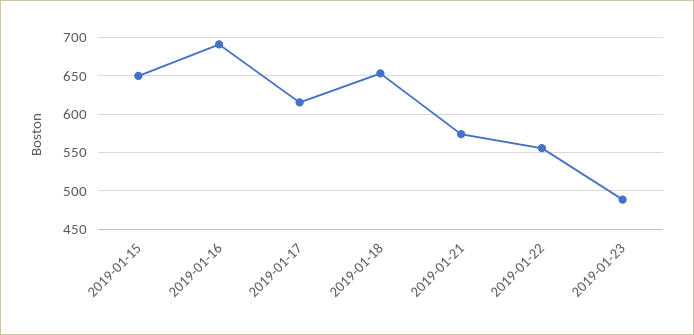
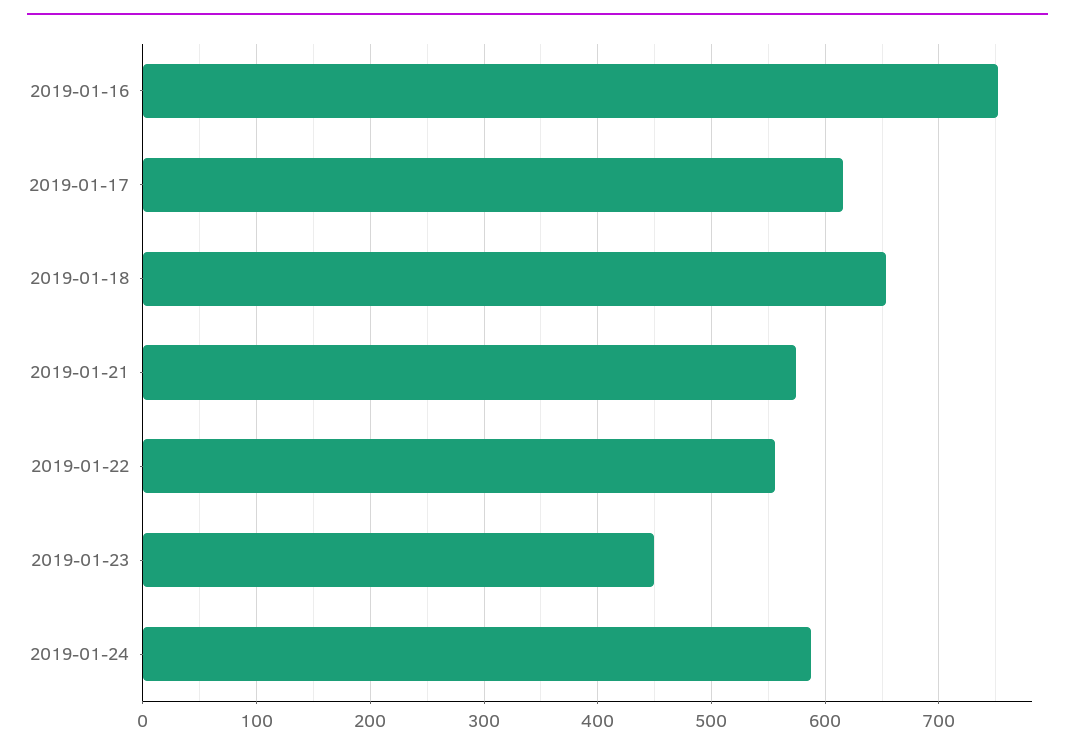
2019-01-15: 650 -> none
2019-01-16: 690 -> 750
2019-01-23: 490 -> 450
2019-01-24: none -> 590

